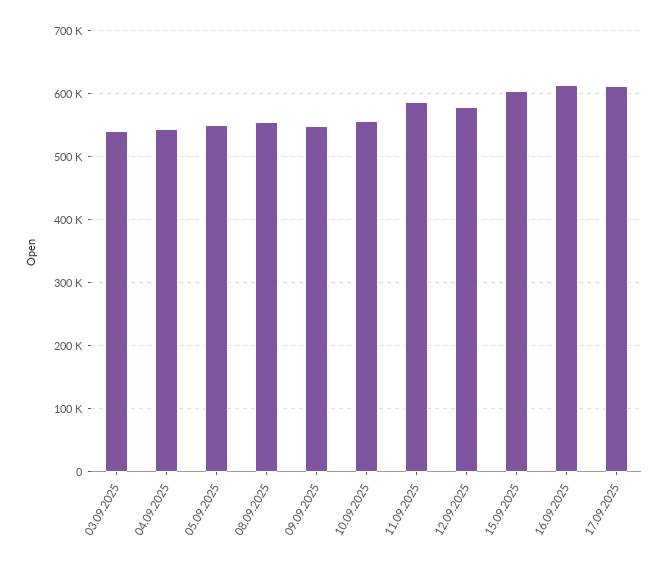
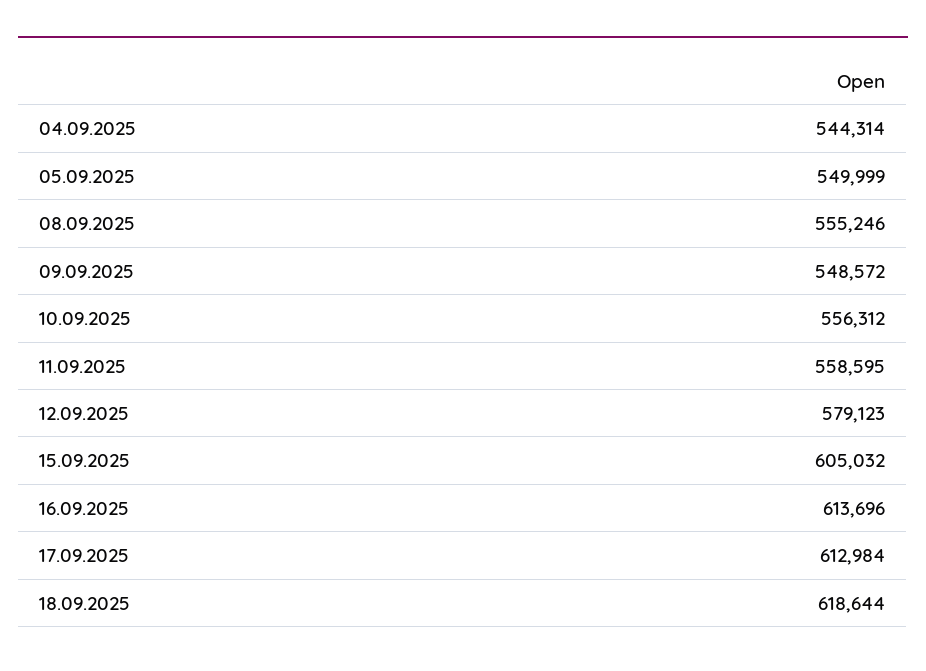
03.09.2025: 540000 -> none
11.09.2025: 590000 -> 558595
18.09.2025: none -> 618644

